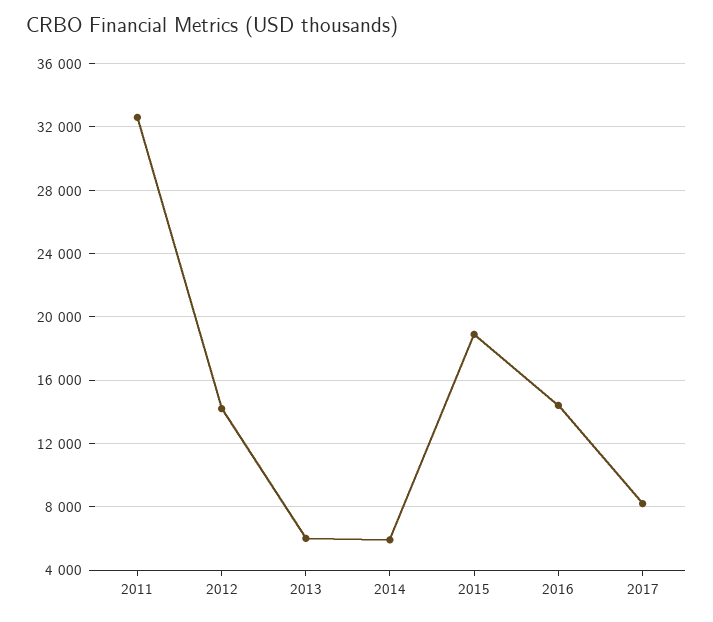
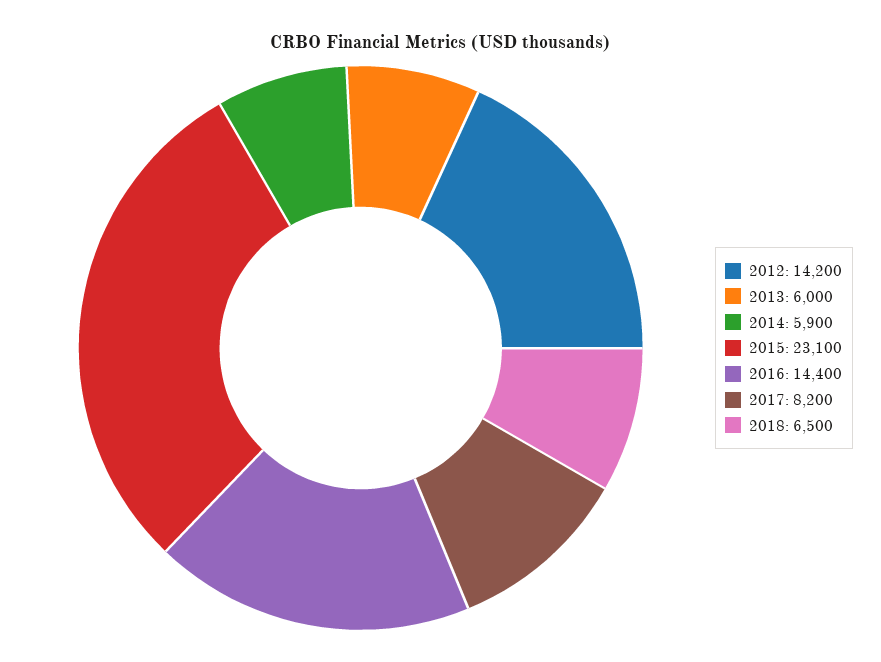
2011: 32500 -> none
2015: 19000 -> 23100
2018: none -> 6500

